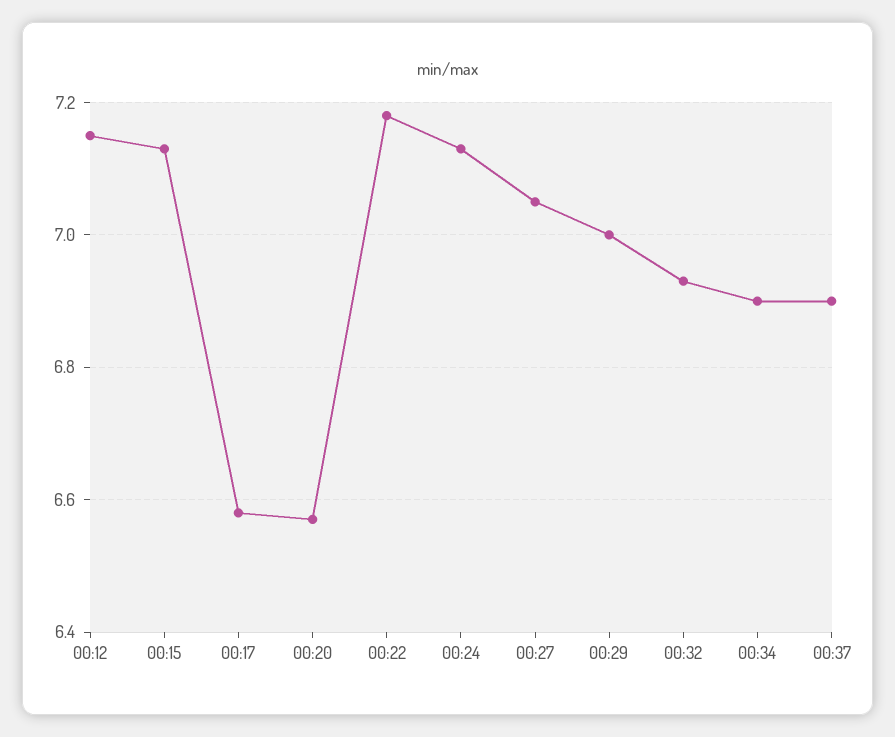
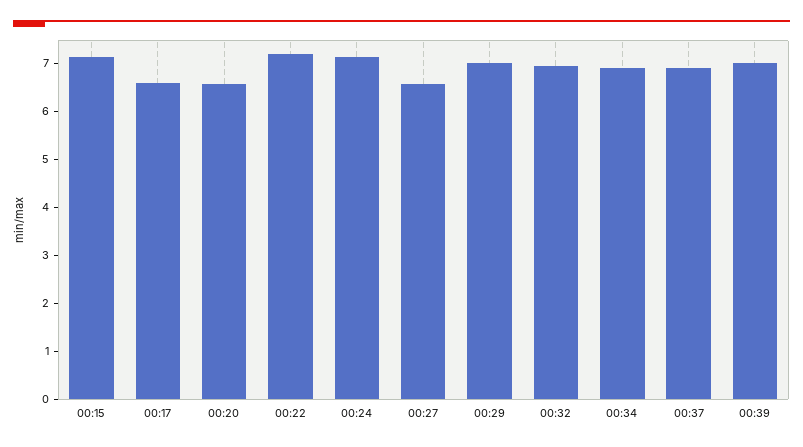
00:12: 7.15 -> none
00:27: 7.05 -> 6.6
00:39: none -> 7

